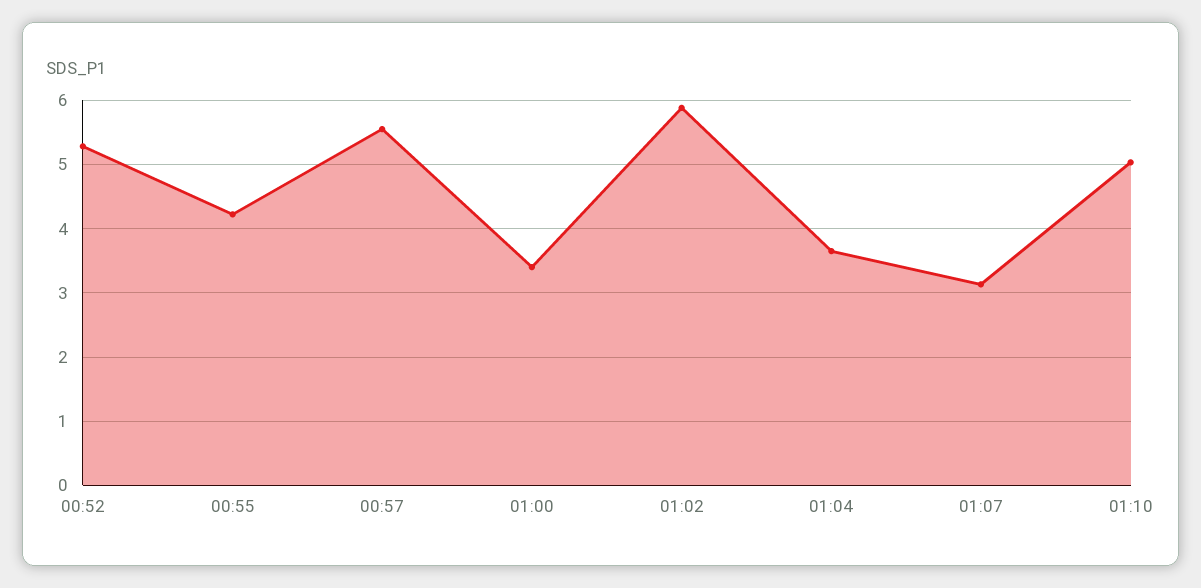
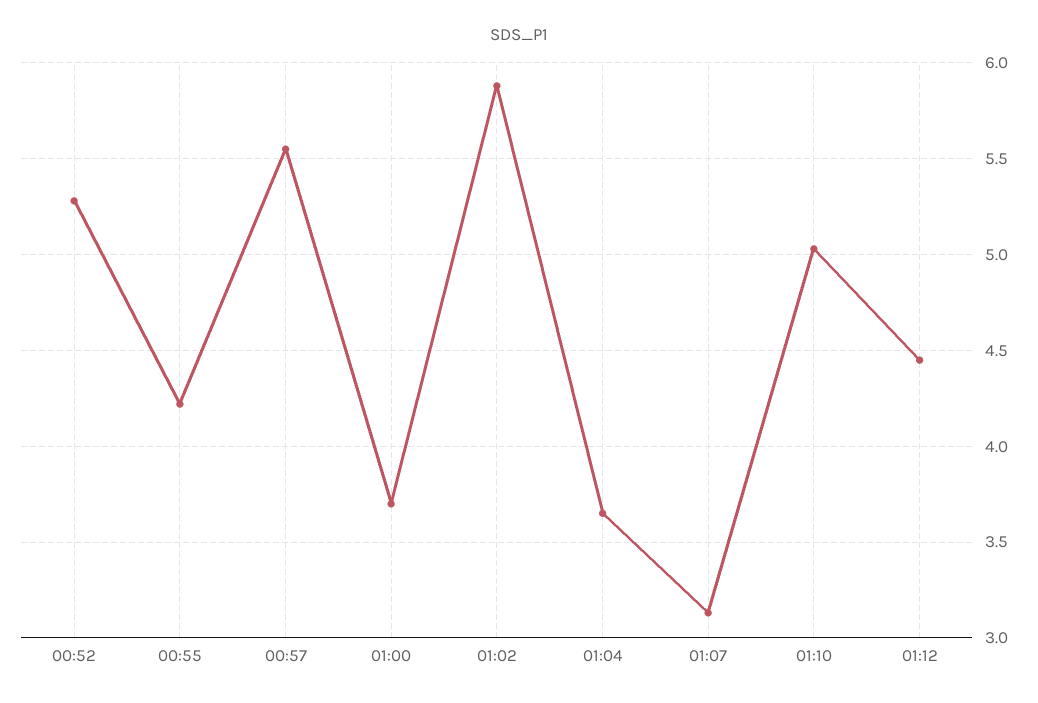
01:00: 3.4 -> 3.7
01:12: none -> 4.45

